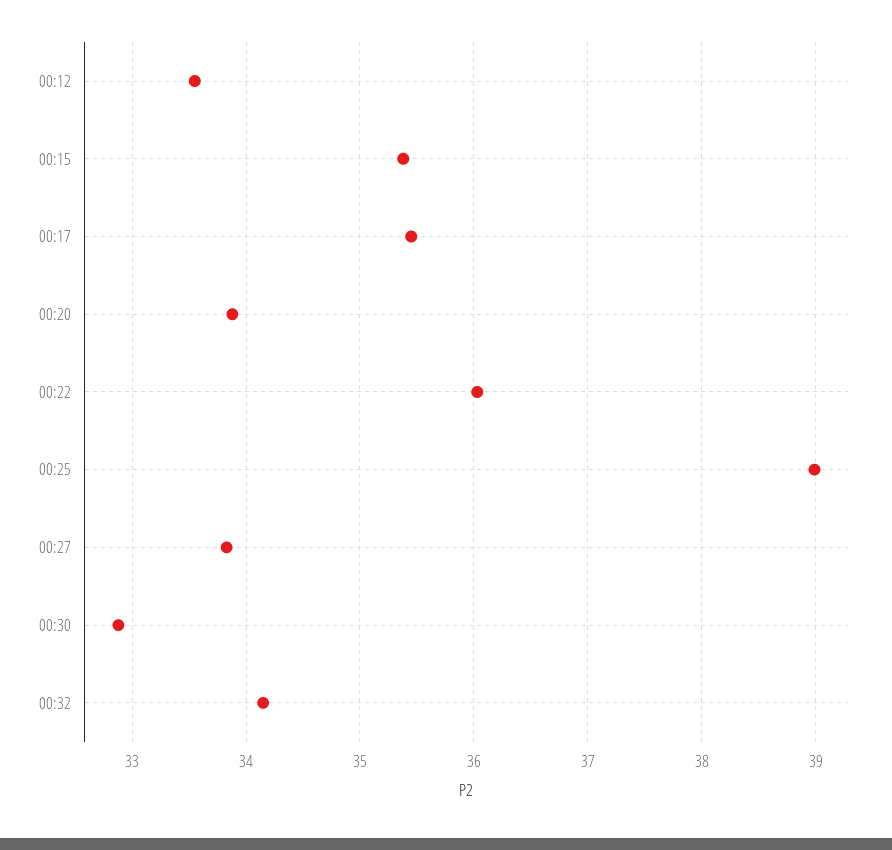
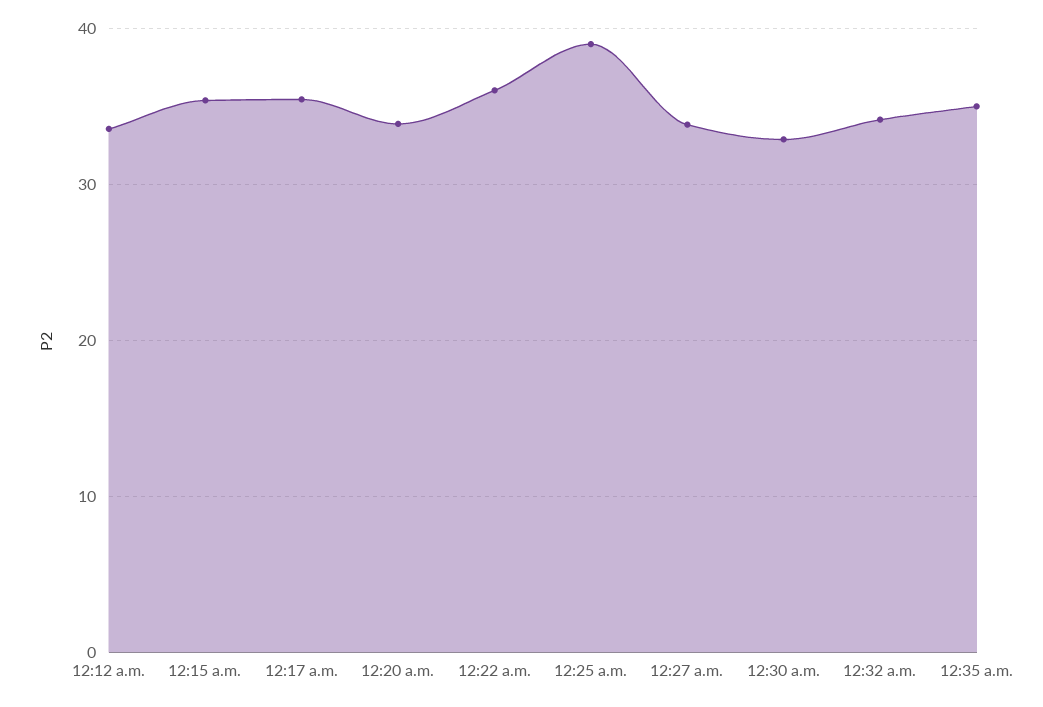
12:35 a.m.: none -> 35

